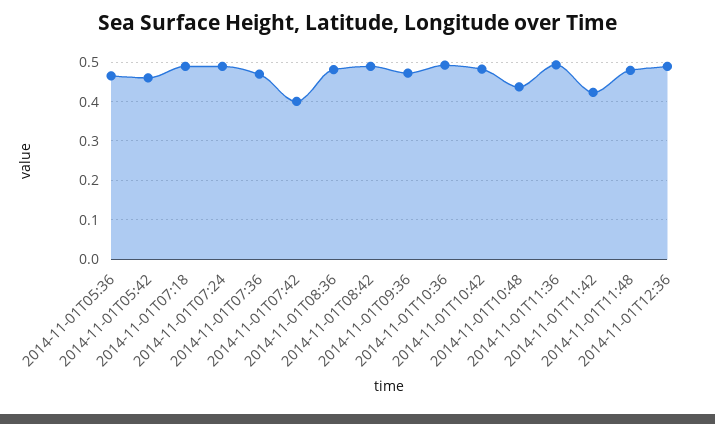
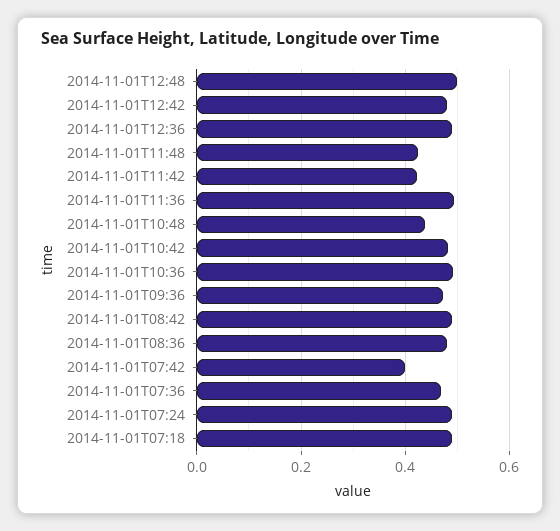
2014-11-01T05:36: 0.46 -> none
2014-11-01T05:42: 0.46 -> none
2014-11-01T11:48: 0.48 -> 0.42
2014-11-01T12:48: none -> 0.5
2014-11-01T12:42: none -> 0.48

